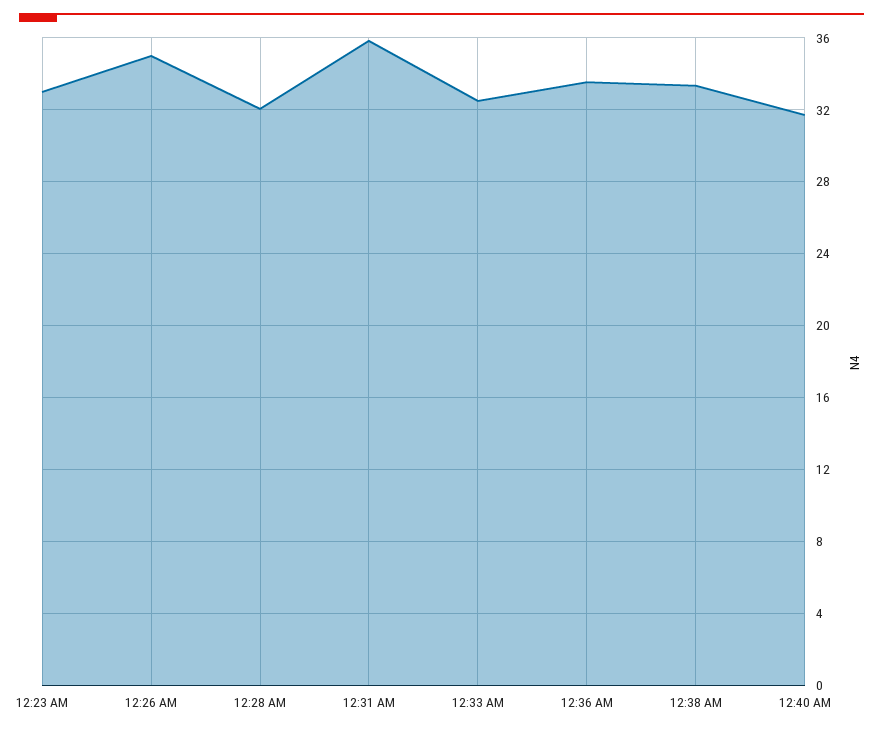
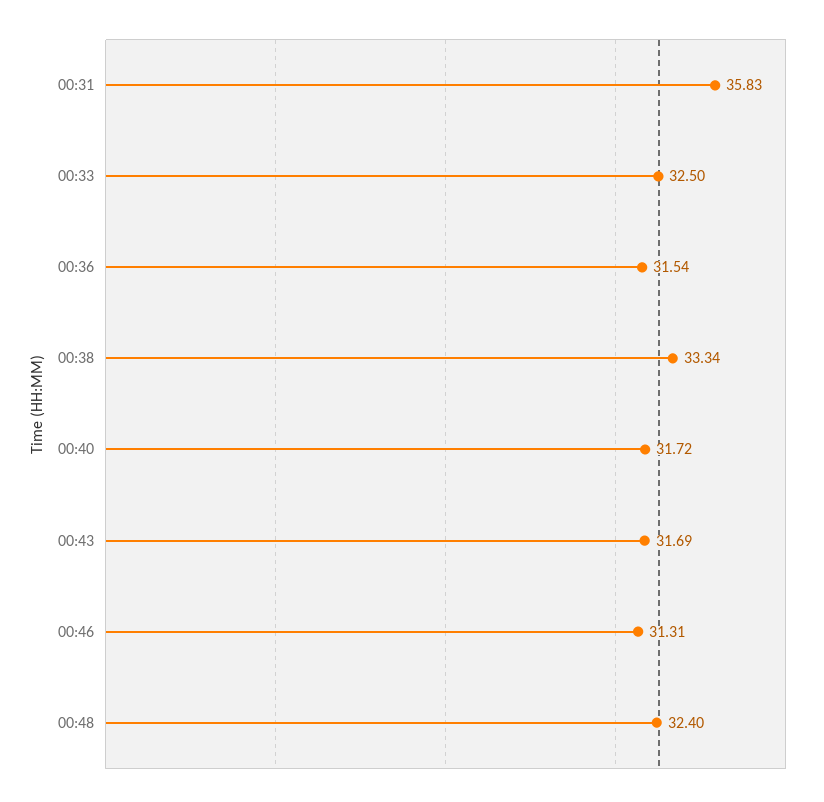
12:23 AM: 33 -> none
12:26 AM: 35 -> none
12:28 AM: 32 -> none
12:36 AM: 33.5 -> 31.54
00:43: none -> 31.69
00:46: none -> 31.31
00:48: none -> 32.4

